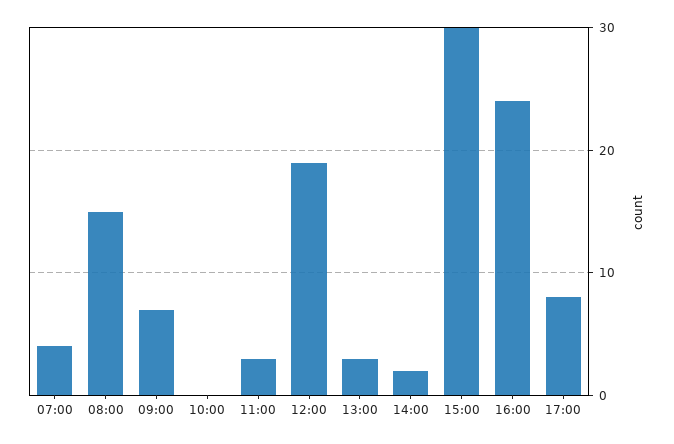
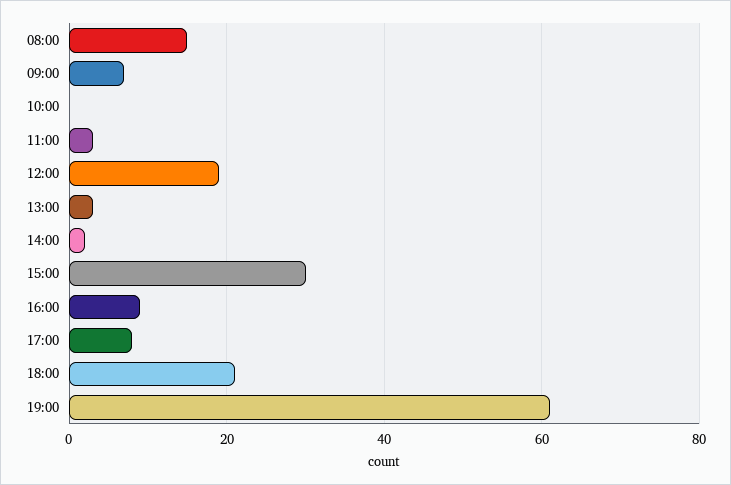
07:00: 4 -> none
16:00: 24 -> 10
18:00: none -> 20
19:00: none -> 60

